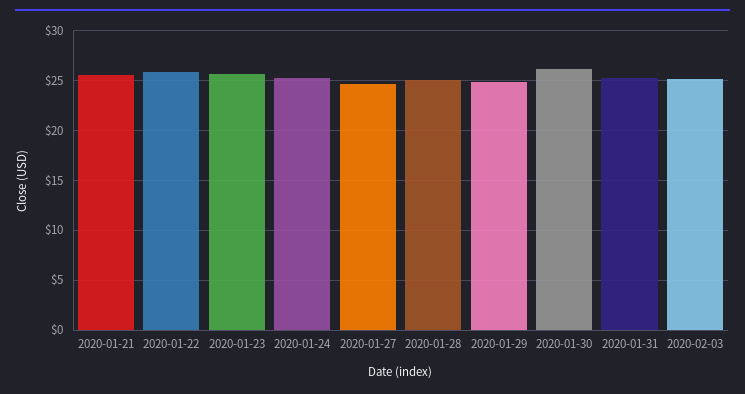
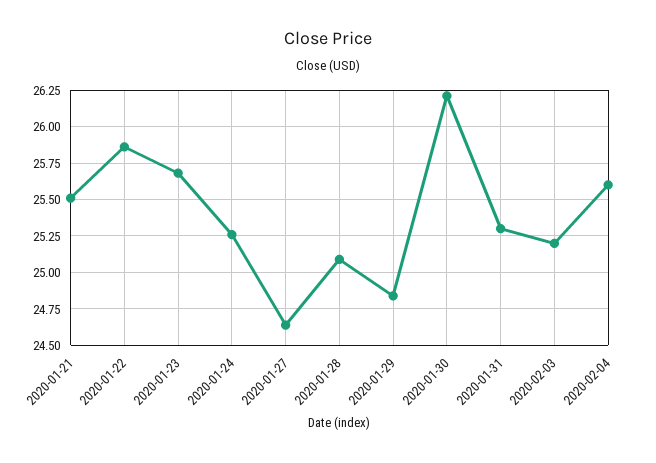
2020-02-04: none -> 25.6

